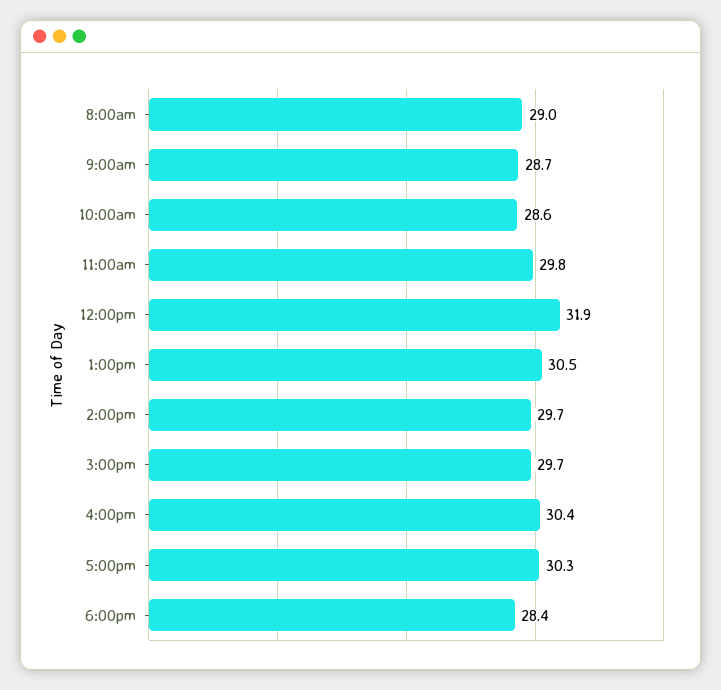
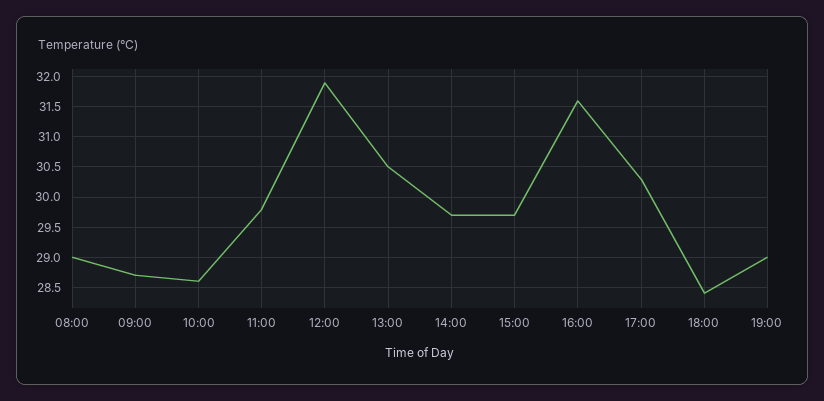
4:00pm: 30.4 -> 31.6
19:00: none -> 29

